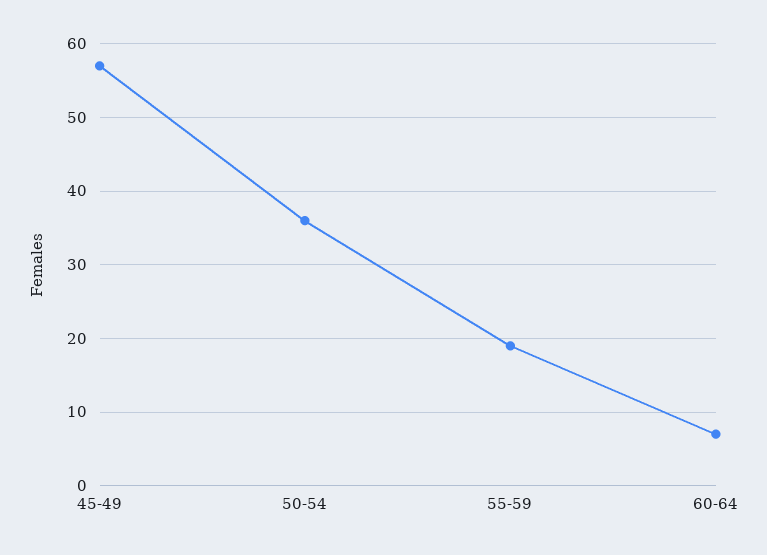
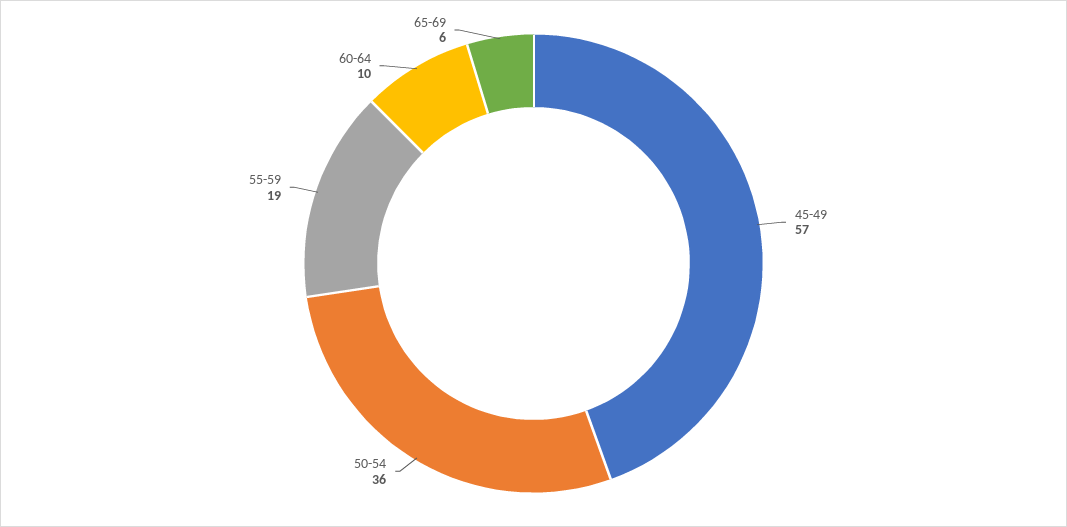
60-64: 7 -> 10
65-69: none -> 6

